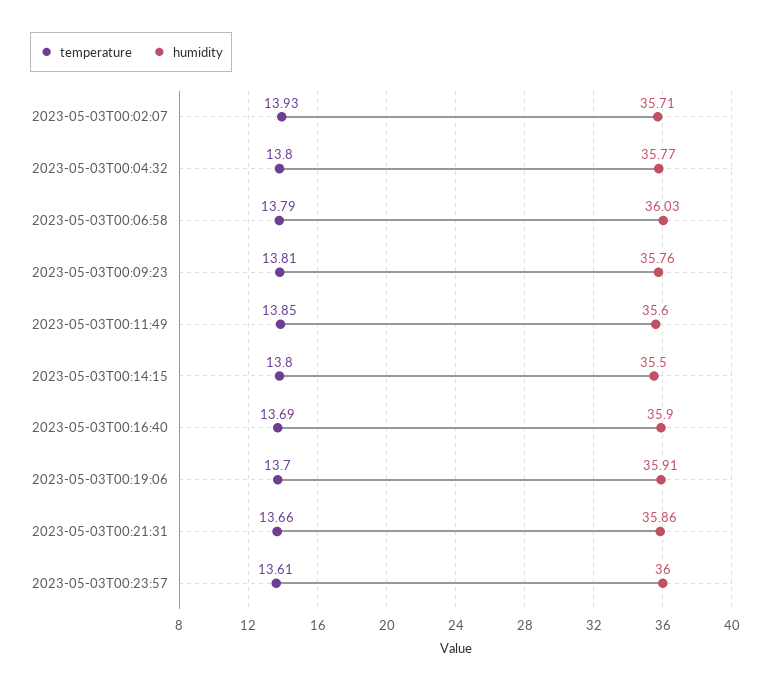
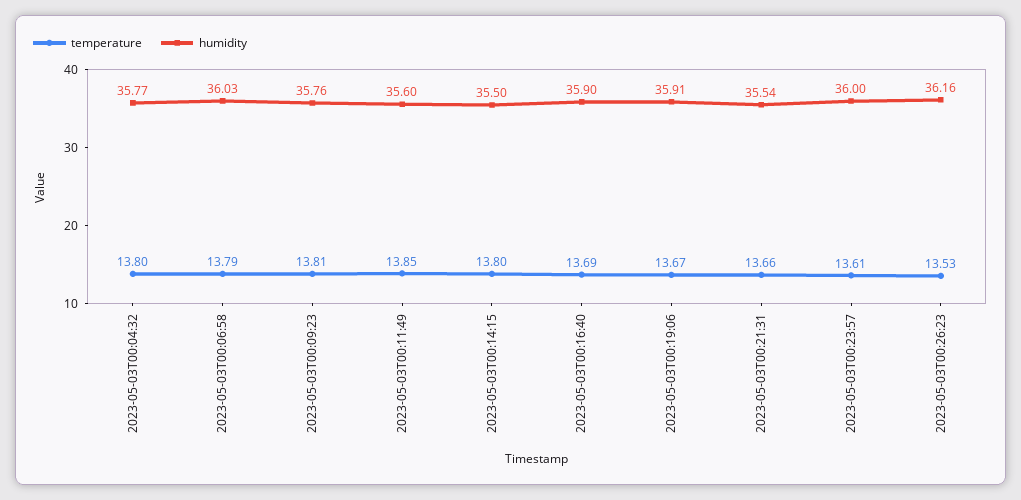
temperature, 2023-05-03T00:02:07: 13.93 -> none
humidity, 2023-05-03T00:02:07: 35.71 -> none
temperature, 2023-05-03T00:19:06: 13.7 -> 13.67
humidity, 2023-05-03T00:21:31: 35.86 -> 35.54
temperature, 2023-05-03T00:26:23: none -> 13.53
humidity, 2023-05-03T00:26:23: none -> 36.16

